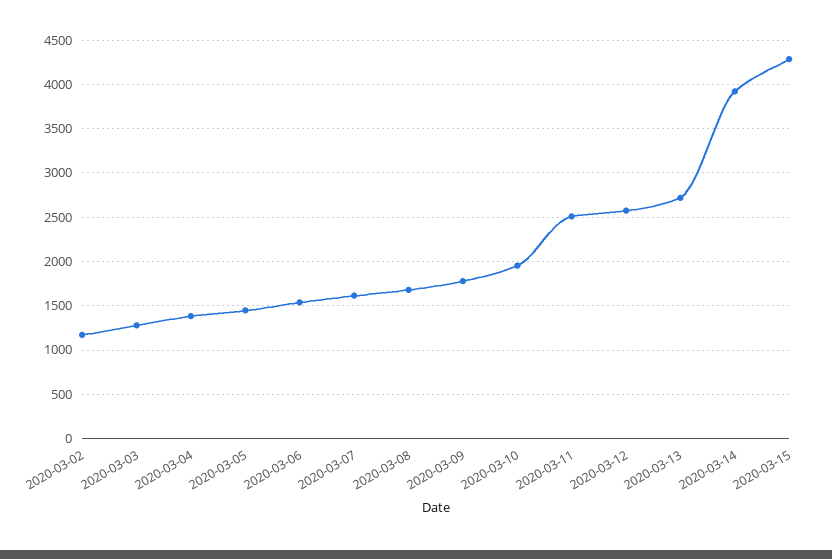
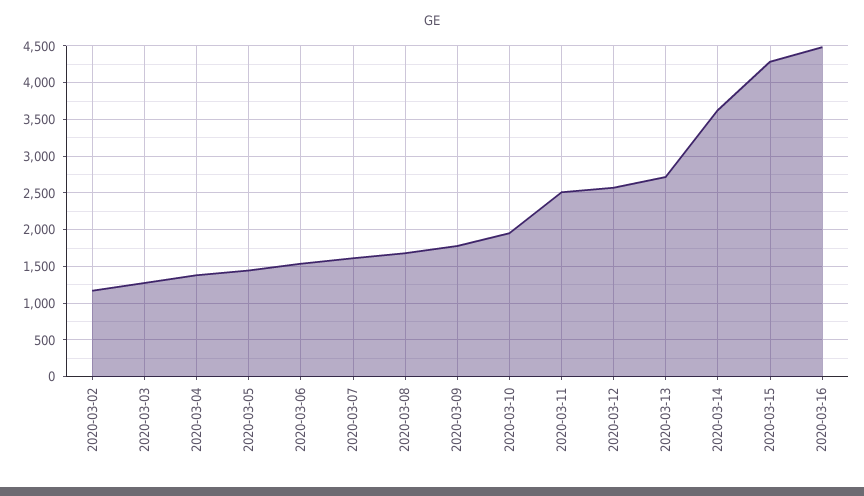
2020-03-14: 3900 -> 3600
2020-03-16: none -> 4500

